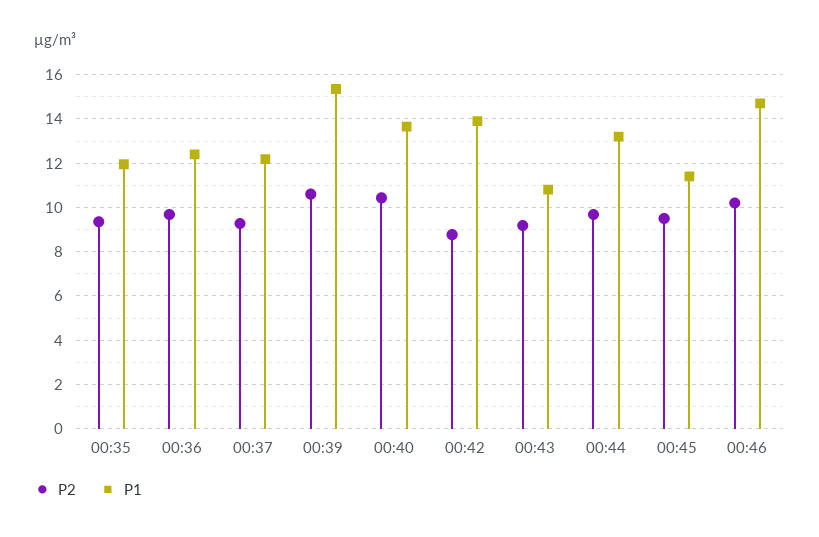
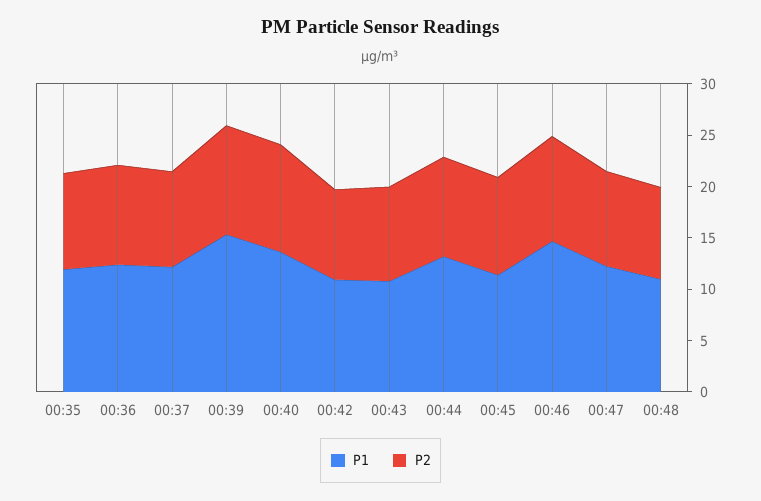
P1, 00:42: 14 -> 11
P1, 00:47: none -> 12
P2, 00:47: none -> 9
P1, 00:48: none -> 11
P2, 00:48: none -> 9

